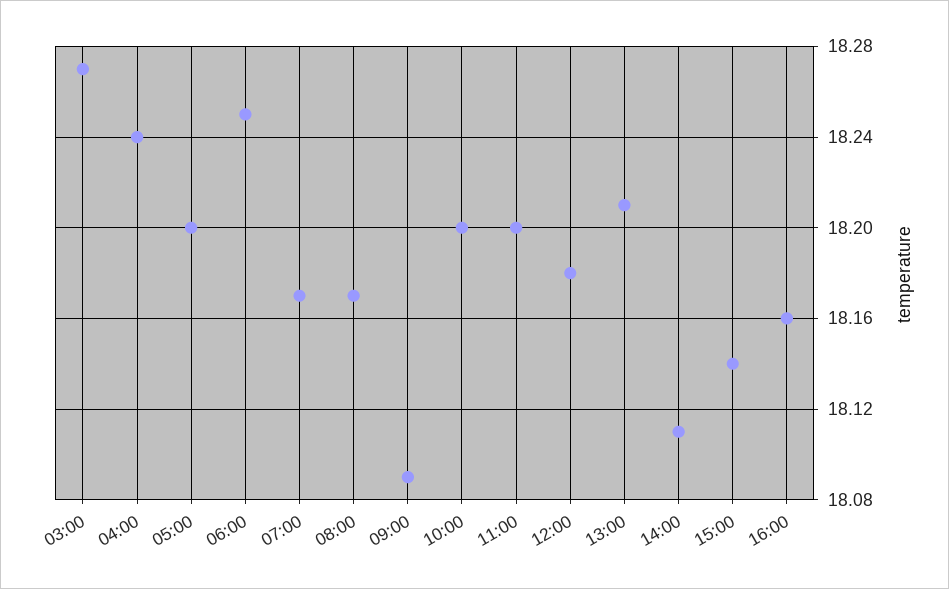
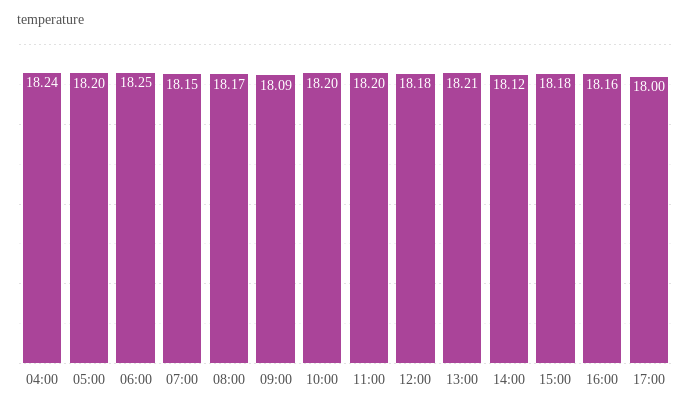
03:00: 18.27 -> none
07:00: 18.17 -> 18.15
14:00: 18.11 -> 18.12
15:00: 18.14 -> 18.18
17:00: none -> 18

